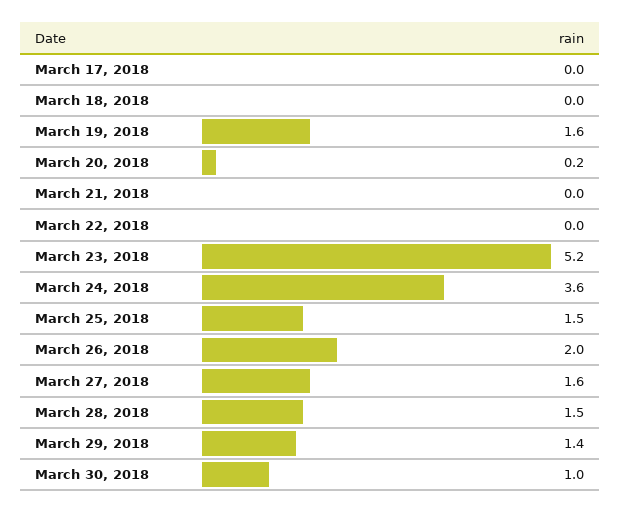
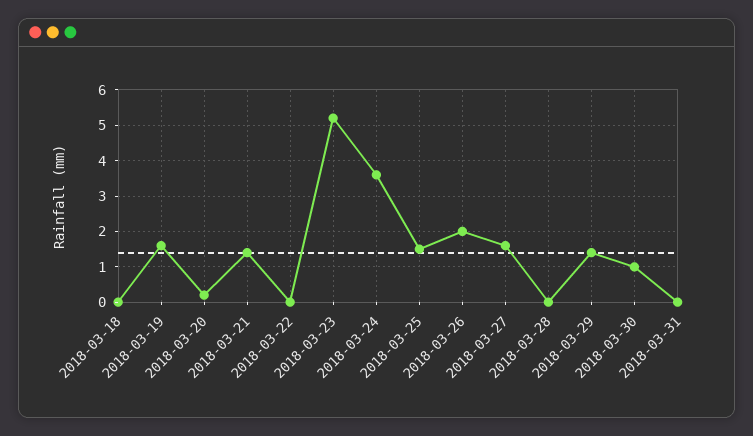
March 17, 2018: 0 -> none
March 21, 2018: 0 -> 1.5
March 28, 2018: 1.5 -> 0
2018-03-31: none -> 0

